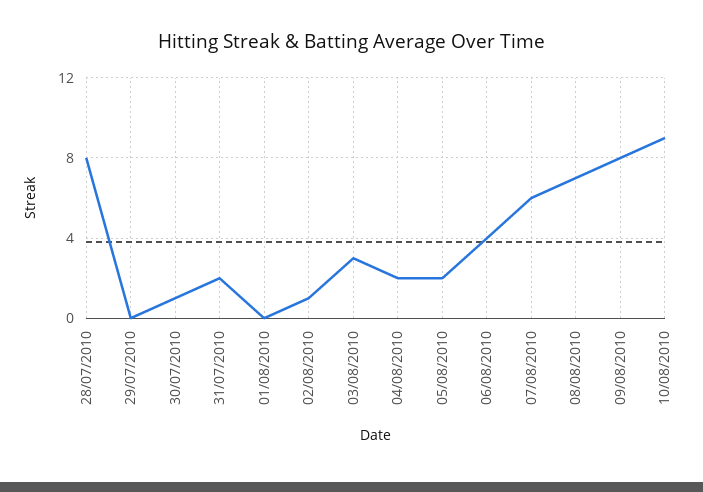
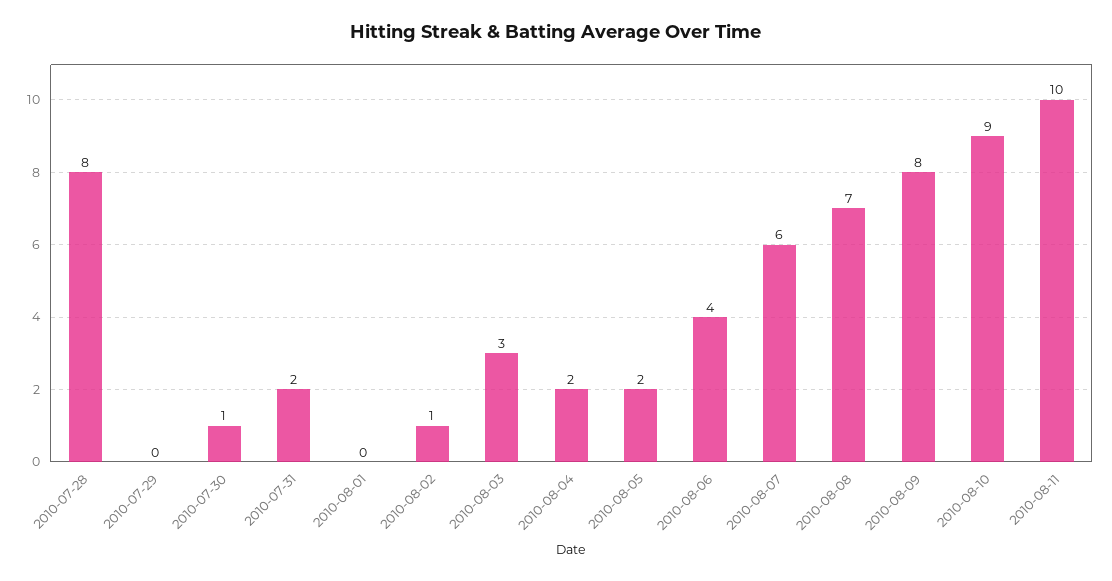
2010-08-11: none -> 10

